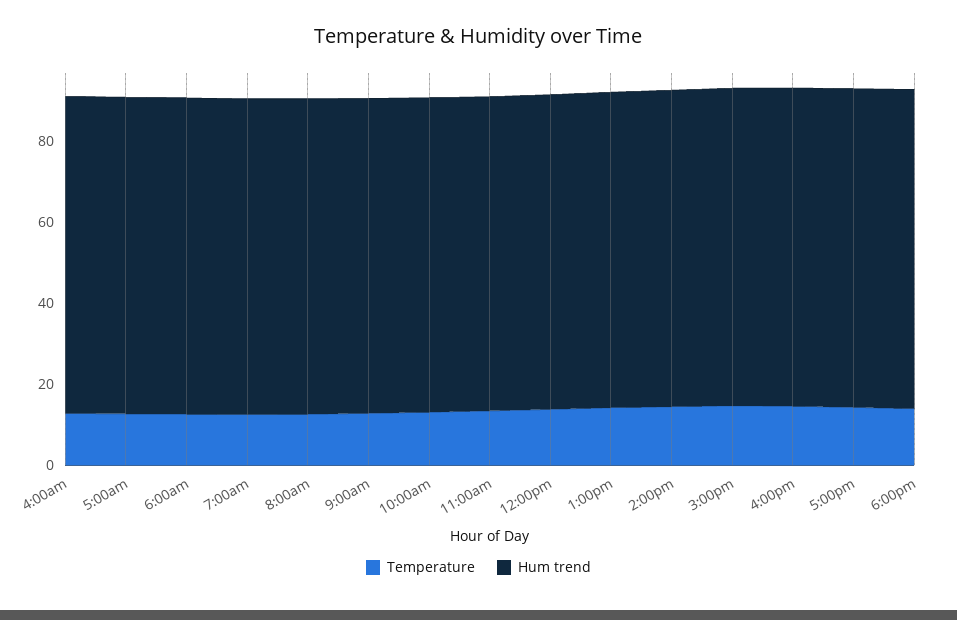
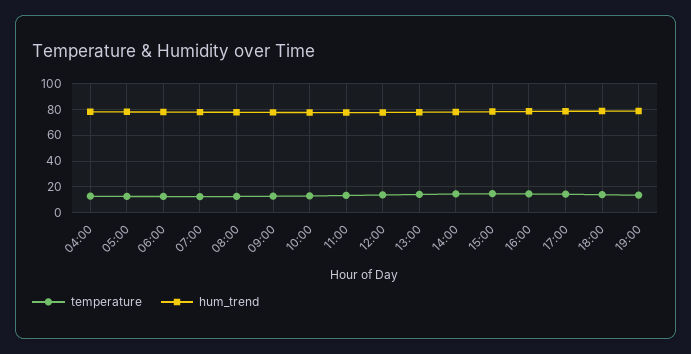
Temperature, 19:00: none -> 15
Hum trend, 19:00: none -> 80

